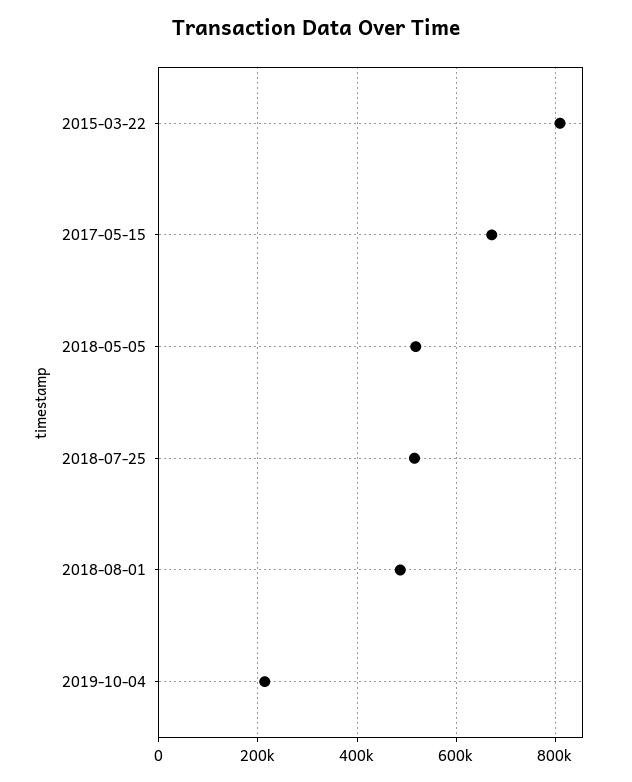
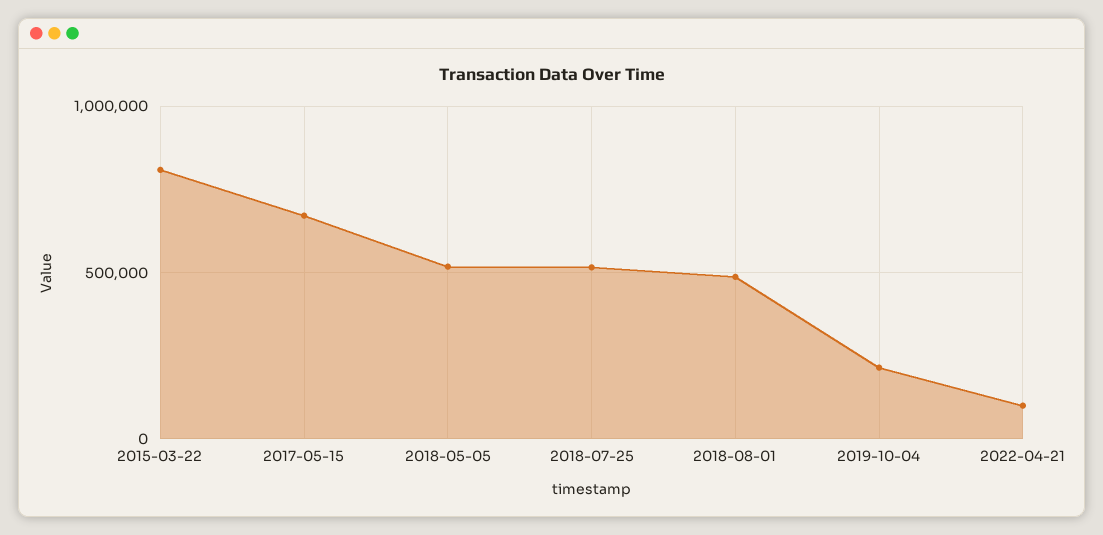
2022-04-21: none -> 100000

